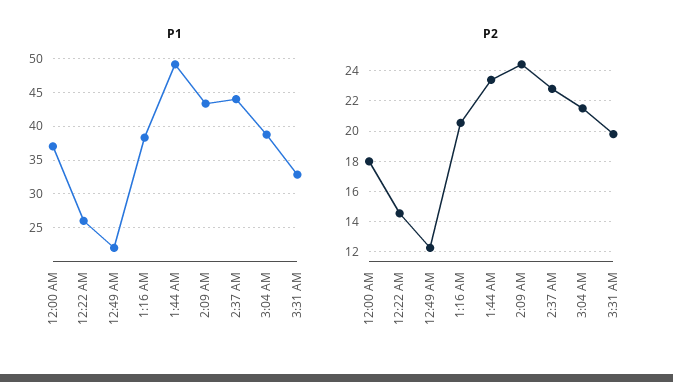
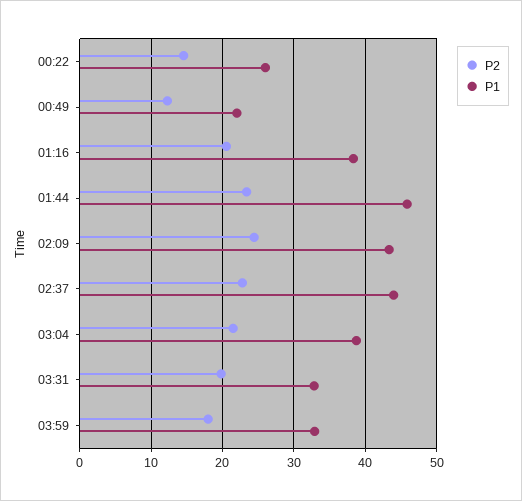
P1, 12:00 AM: 37 -> none
P1, 1:44 AM: 49 -> 46
P2, 12:00 AM: 18 -> none
P2, 03:59: none -> 18
P1, 03:59: none -> 33

